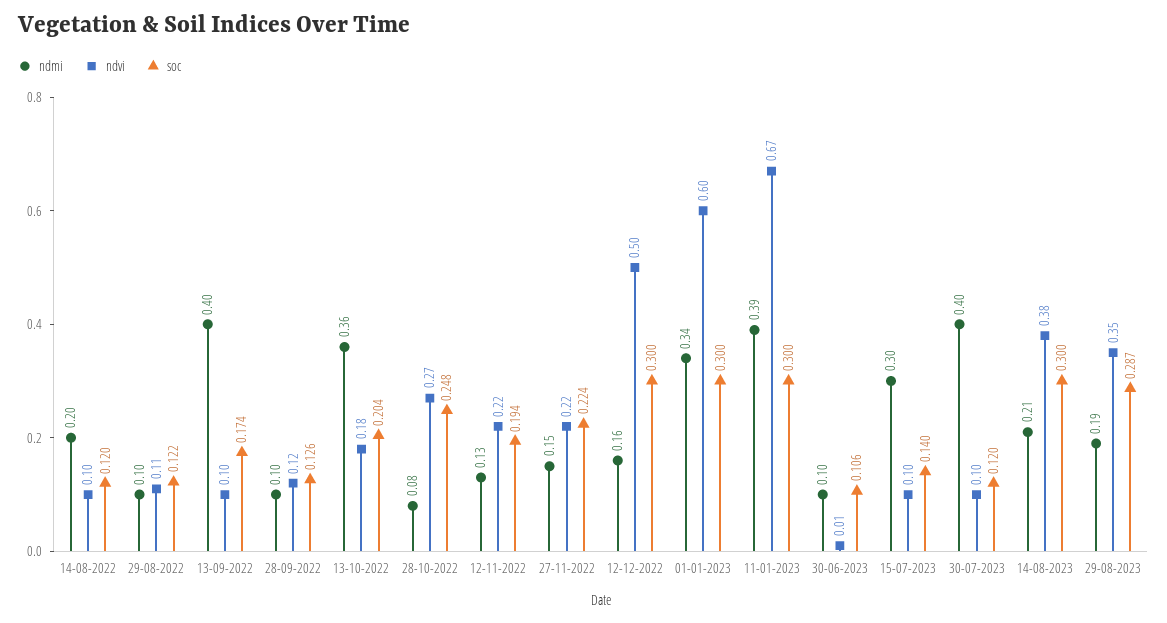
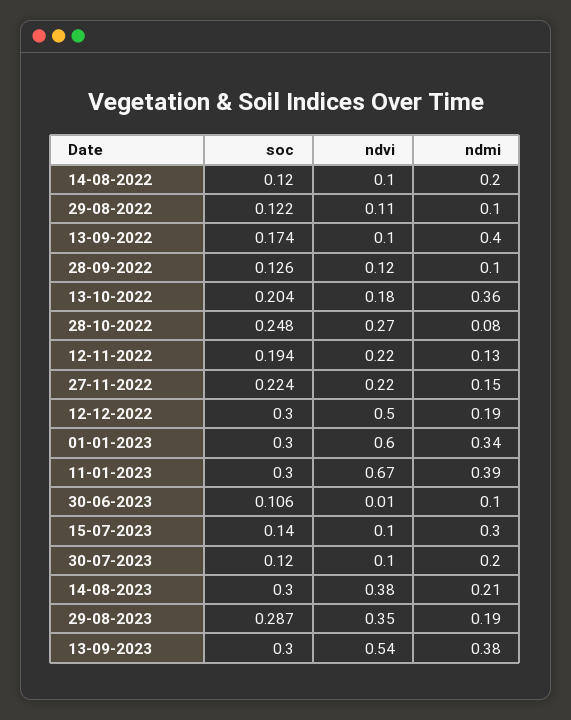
ndmi, 12-12-2022: 0.16 -> 0.19
ndmi, 30-07-2023: 0.4 -> 0.2
soc, 13-09-2023: none -> 0.3
ndvi, 13-09-2023: none -> 0.54
ndmi, 13-09-2023: none -> 0.38

